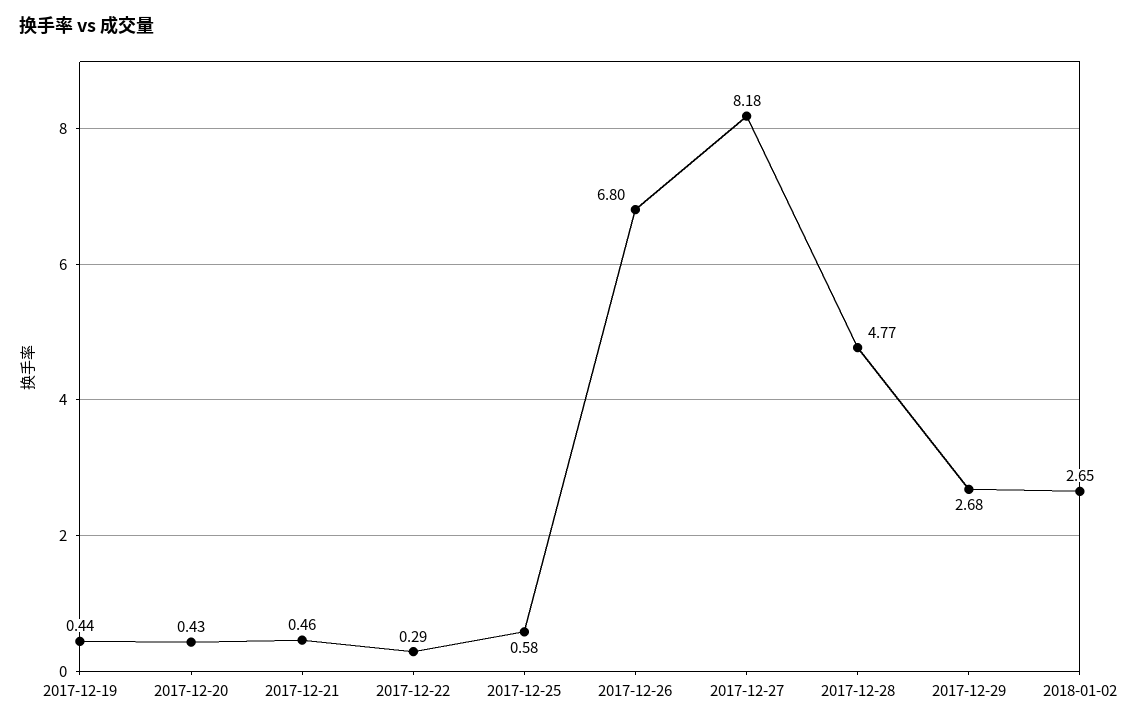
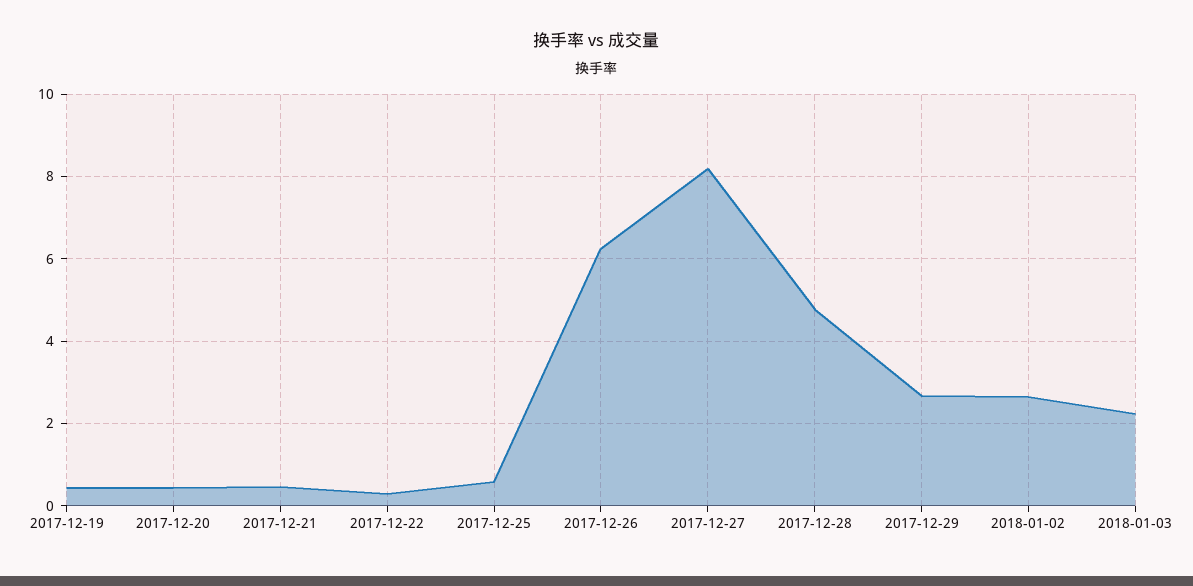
2017-12-26: 6.8 -> 6.2
2018-01-03: none -> 2.2

